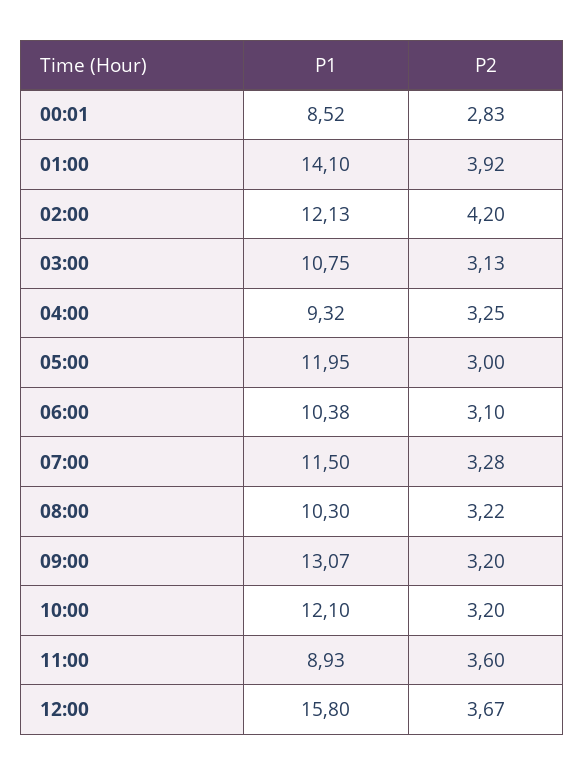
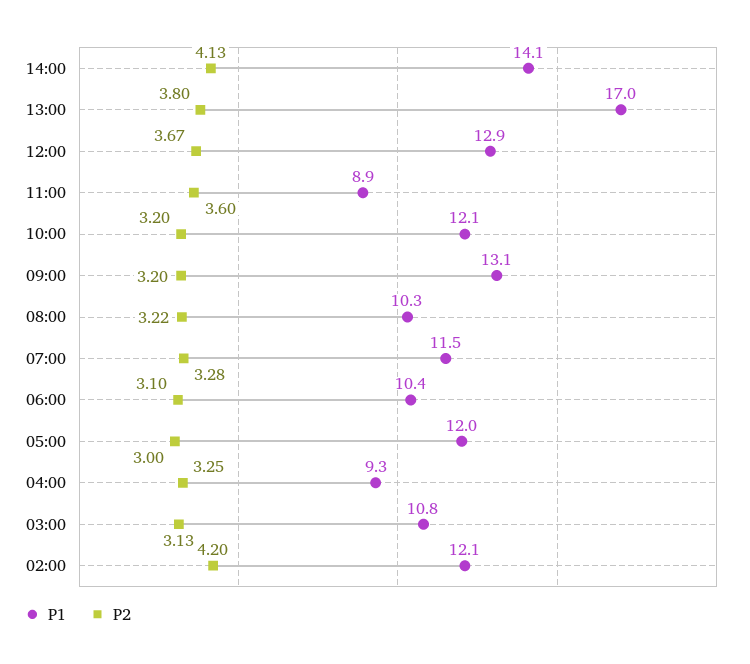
P1, 00:01: 8.52 -> none
P2, 00:01: 2.83 -> none
P1, 01:00: 14.1 -> none
P2, 01:00: 3.92 -> none
P1, 12:00: 15.8 -> 12.9
P1, 14:00: none -> 14.1
P2, 14:00: none -> 4.13
P1, 13:00: none -> 17
P2, 13:00: none -> 3.8

